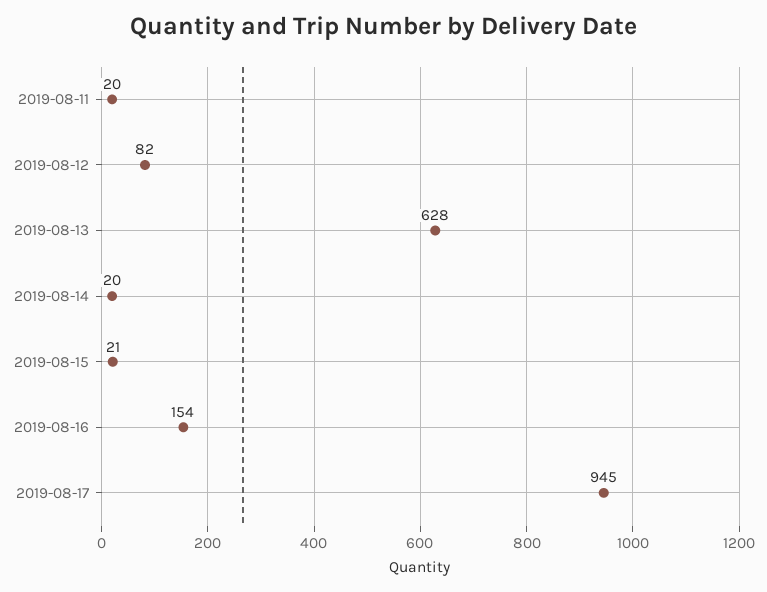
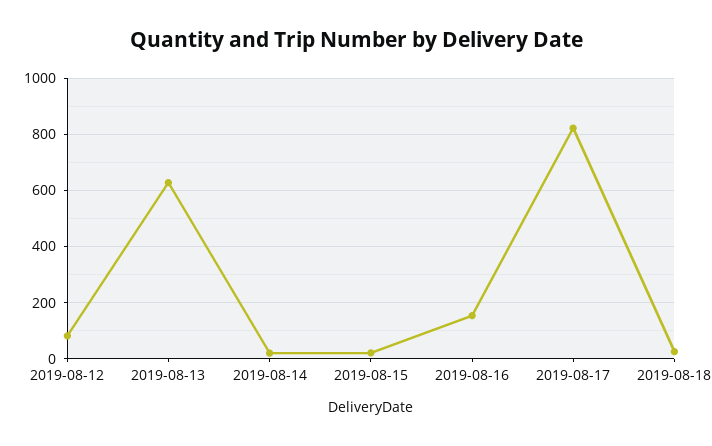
2019-08-11: 20 -> none
2019-08-17: 945 -> 825
2019-08-18: none -> 25

